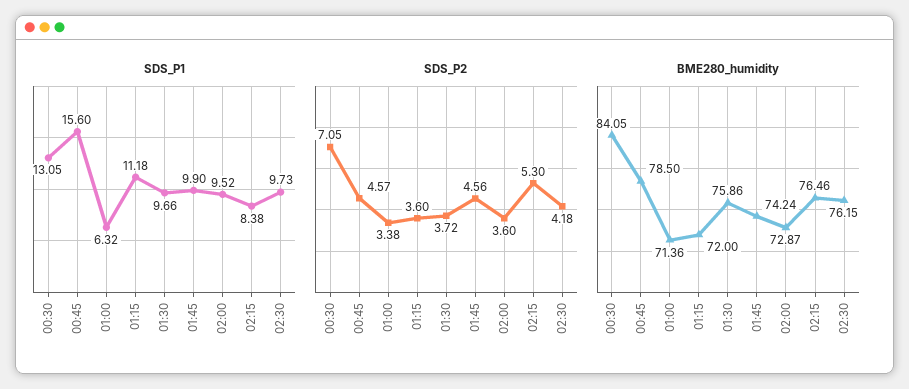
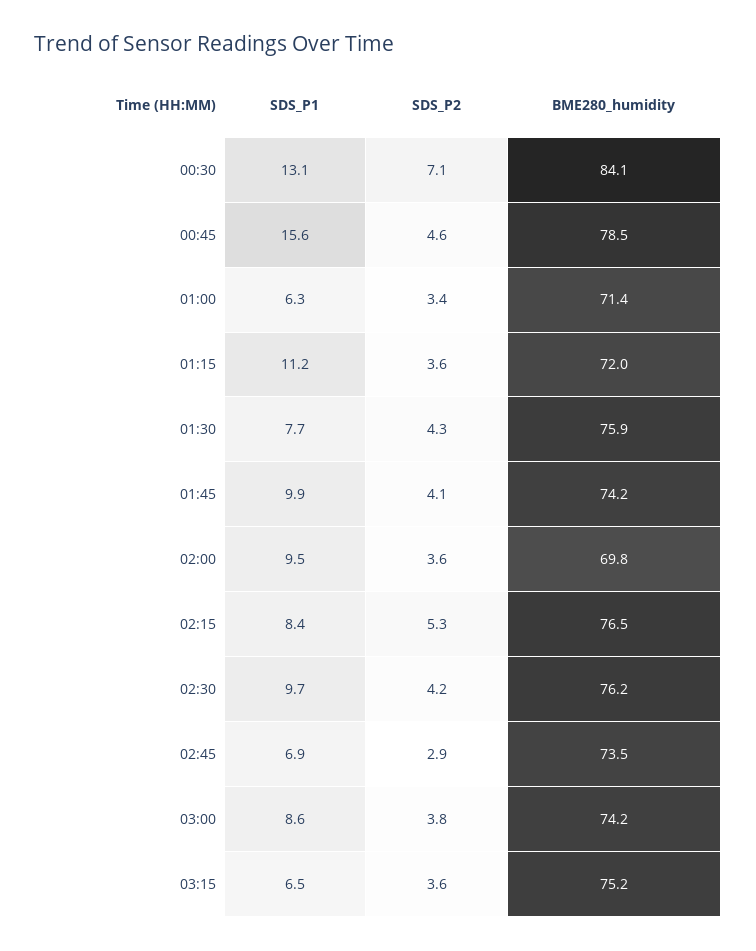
SDS_P1, 01:30: 9.66 -> 7.7
SDS_P2, 01:30: 3.72 -> 4.3
SDS_P2, 01:45: 4.56 -> 4.1
BME280_humidity, 02:00: 72.87 -> 69.8
SDS_P1, 02:45: none -> 6.9
SDS_P2, 02:45: none -> 2.9
BME280_humidity, 02:45: none -> 73.5
SDS_P1, 03:00: none -> 8.6
SDS_P2, 03:00: none -> 3.8
BME280_humidity, 03:00: none -> 74.2
SDS_P1, 03:15: none -> 6.5
SDS_P2, 03:15: none -> 3.6
BME280_humidity, 03:15: none -> 75.2

